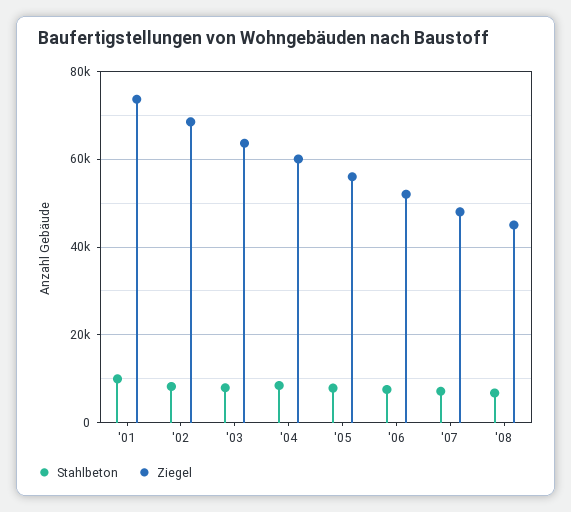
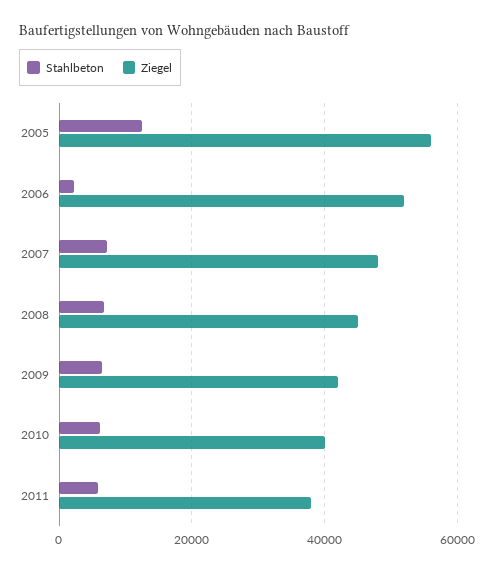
Stahlbeton, '01: 10000 -> none
Ziegel, '01: 74000 -> none
Stahlbeton, '02: 8000 -> none
Ziegel, '02: 68000 -> none
Stahlbeton, '03: 8000 -> none
Ziegel, '03: 64000 -> none
Stahlbeton, '04: 8000 -> none
Ziegel, '04: 60000 -> none
Stahlbeton, '05: 8000 -> 12000
Stahlbeton, '06: 8000 -> 2000
Stahlbeton, 2009: none -> 6000
Ziegel, 2009: none -> 42000
Stahlbeton, 2010: none -> 6000
Ziegel, 2010: none -> 40000
Stahlbeton, 2011: none -> 6000
Ziegel, 2011: none -> 38000

